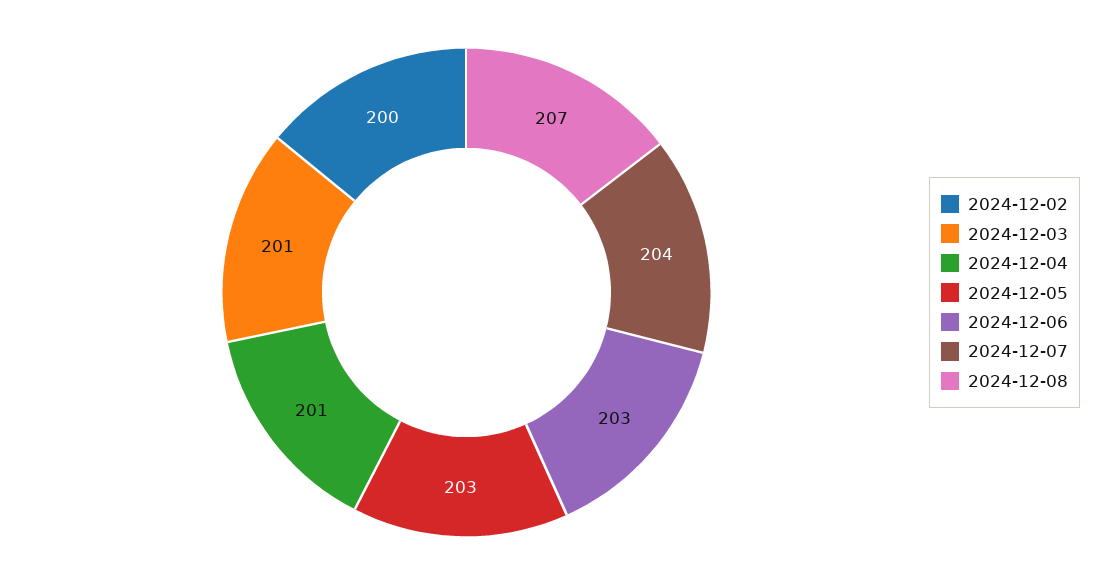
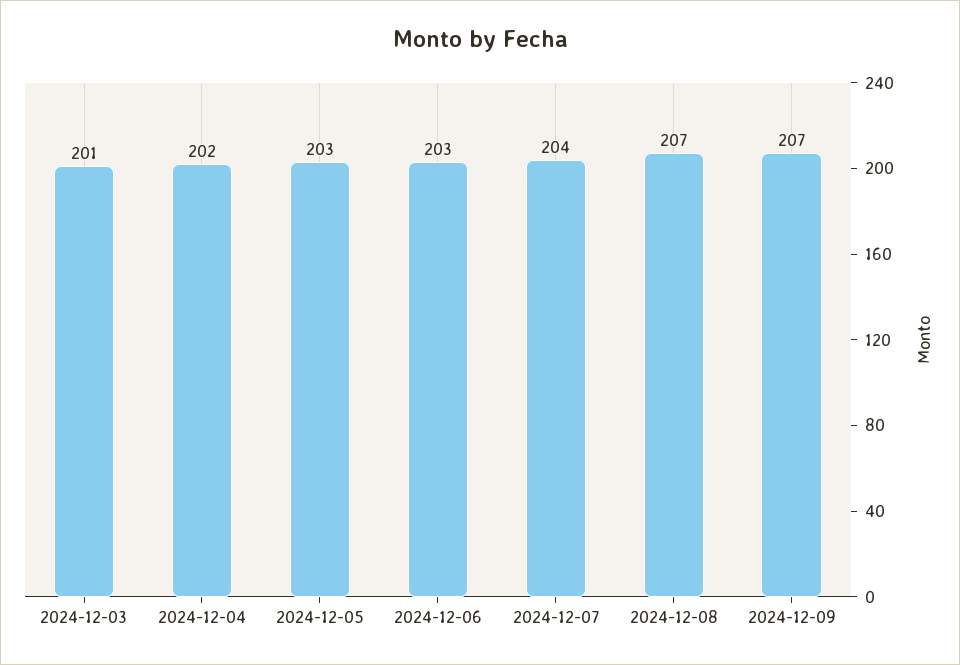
2024-12-02: 200 -> none
2024-12-04: 201 -> 202
2024-12-09: none -> 207

